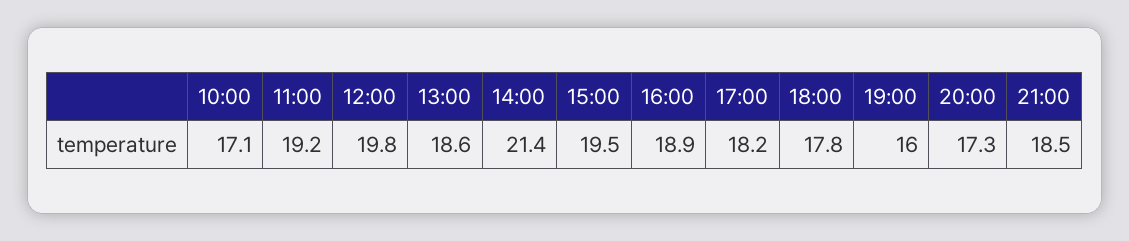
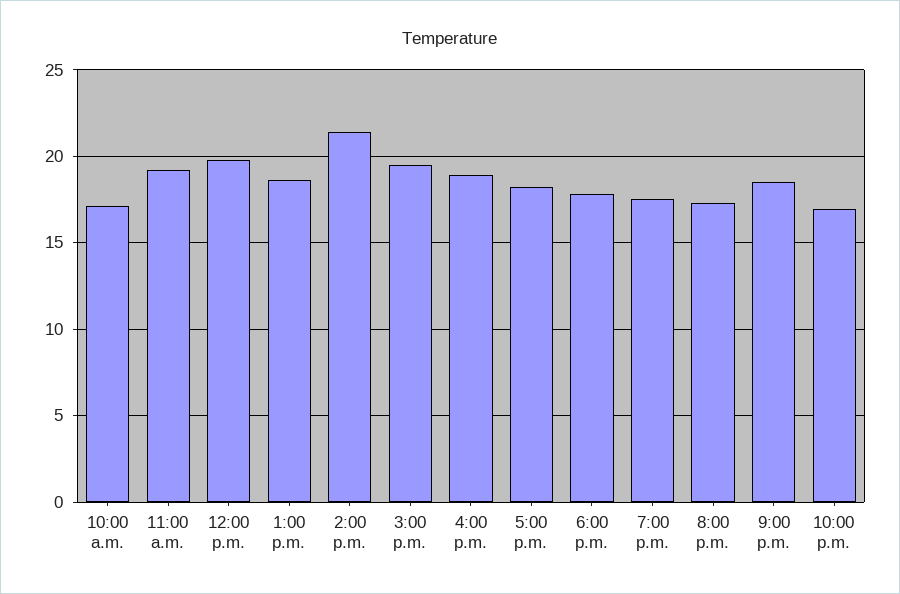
19:00: 16 -> 17.5
10:00 p.m.: none -> 17

